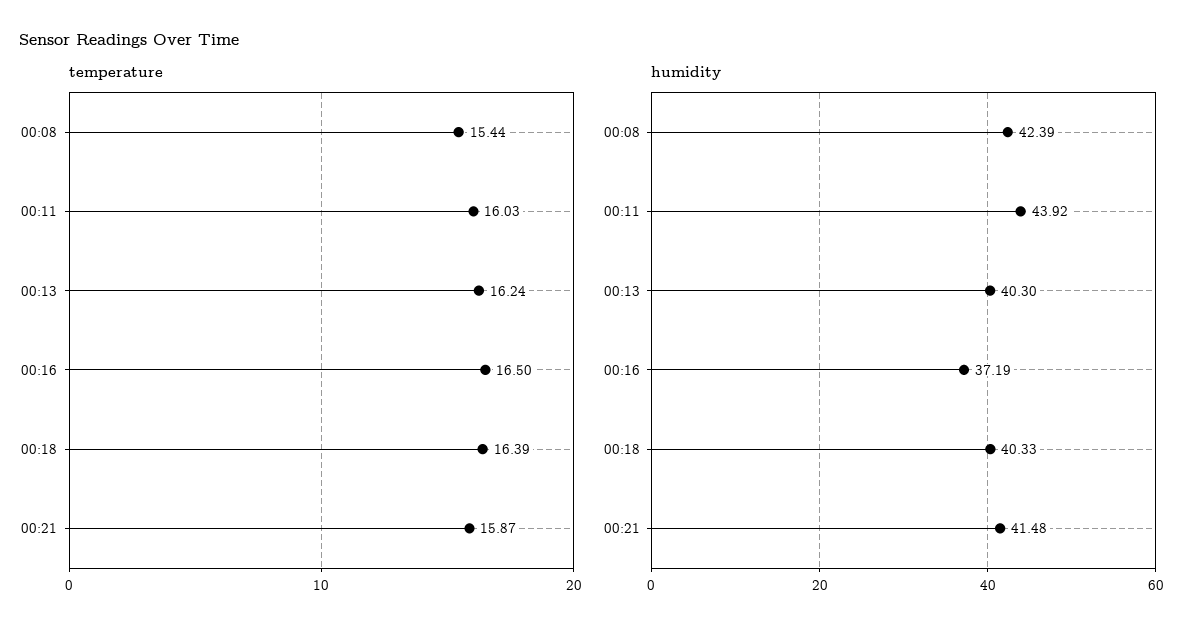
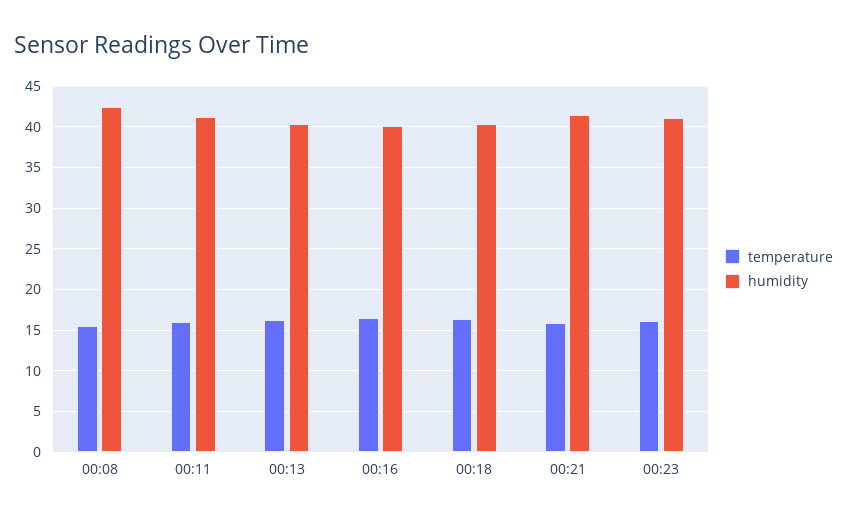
humidity, 00:11: 43.92 -> 41
humidity, 00:16: 37.19 -> 40
temperature, 00:23: none -> 16
humidity, 00:23: none -> 41

